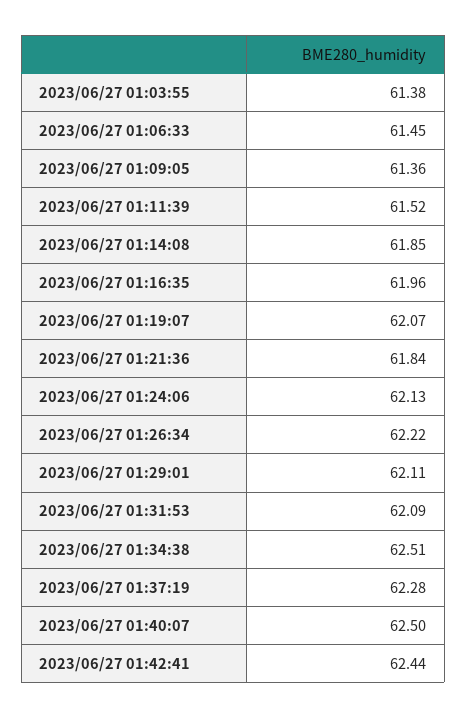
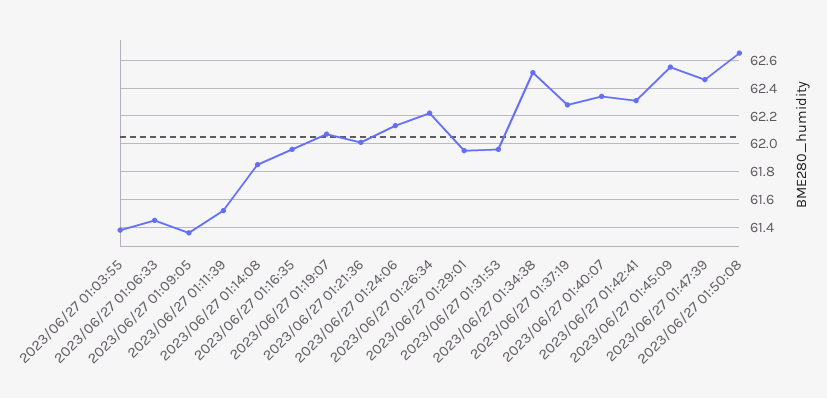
2023/06/27 01:21:36: 61.84 -> 62
2023/06/27 01:29:01: 62.11 -> 61.95
2023/06/27 01:31:53: 62.09 -> 61.95
2023/06/27 01:40:07: 62.5 -> 62.35
2023/06/27 01:42:41: 62.44 -> 62.3
2023/06/27 01:45:09: none -> 62.55
2023/06/27 01:47:39: none -> 62.45
2023/06/27 01:50:08: none -> 62.65

